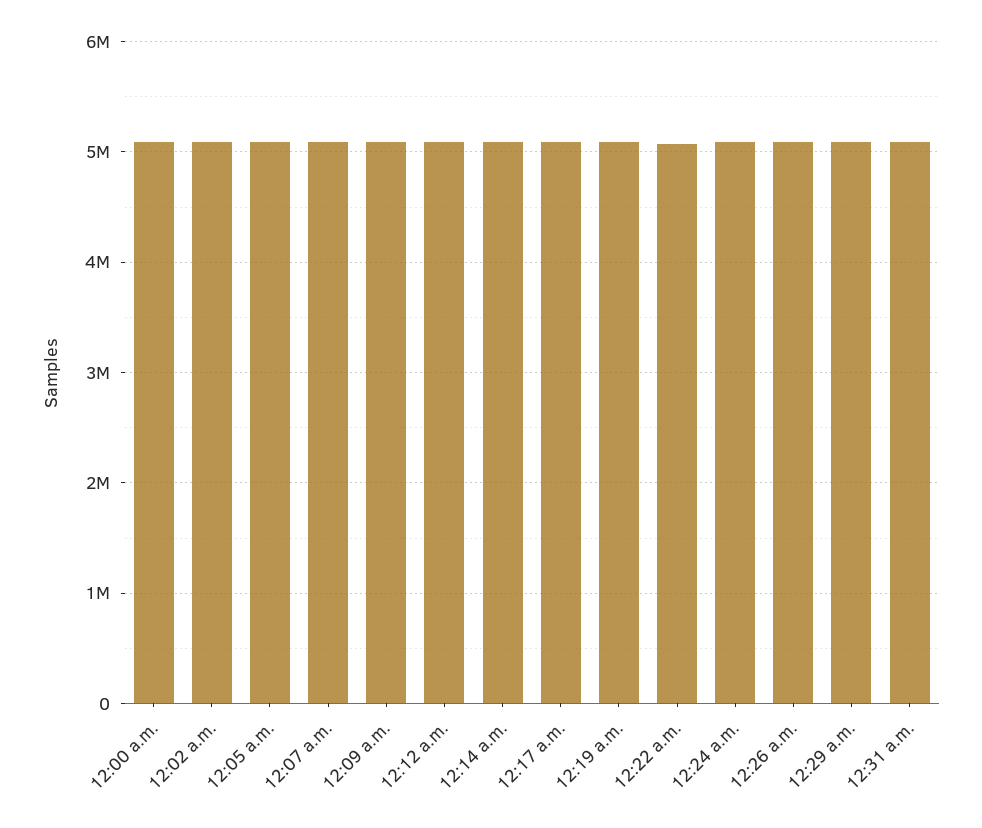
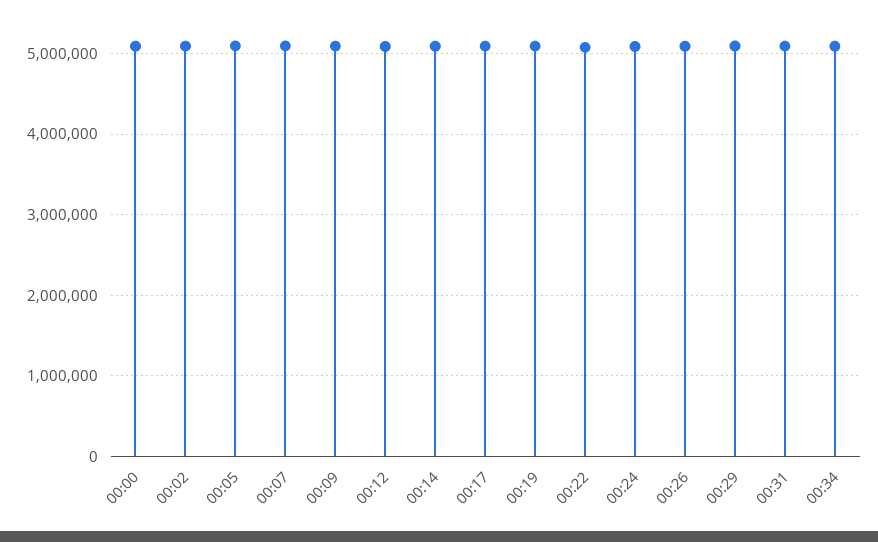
00:34: none -> 5100000

